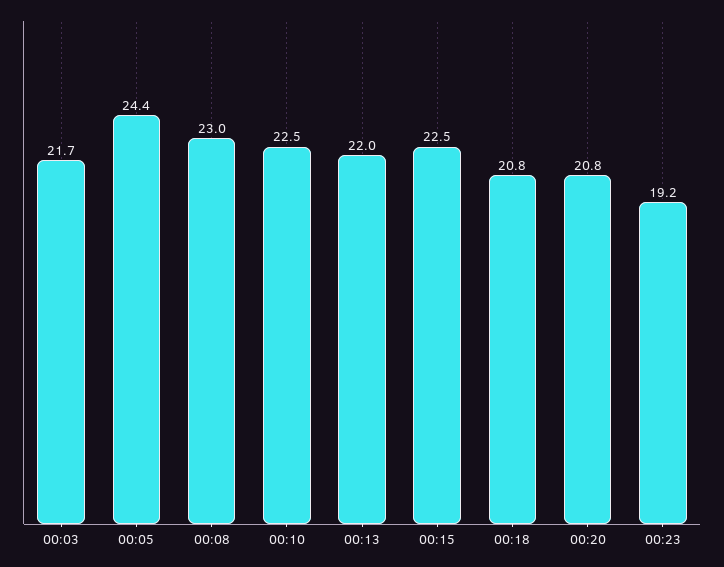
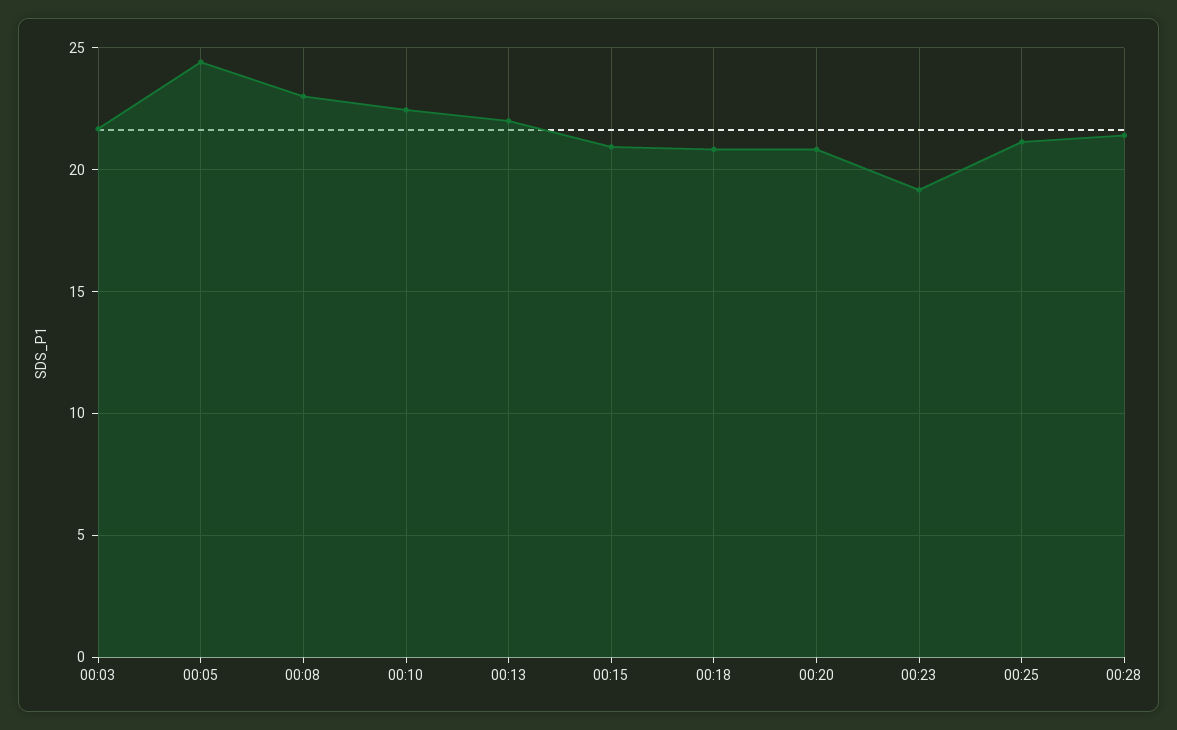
00:15: 22.5 -> 21
00:25: none -> 21
00:28: none -> 21.5

